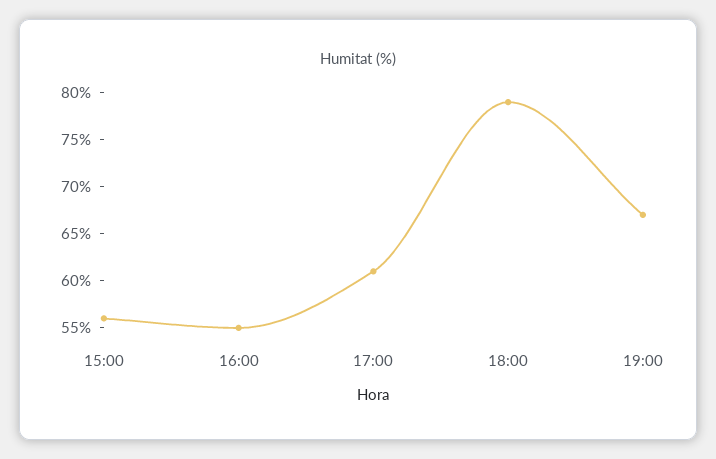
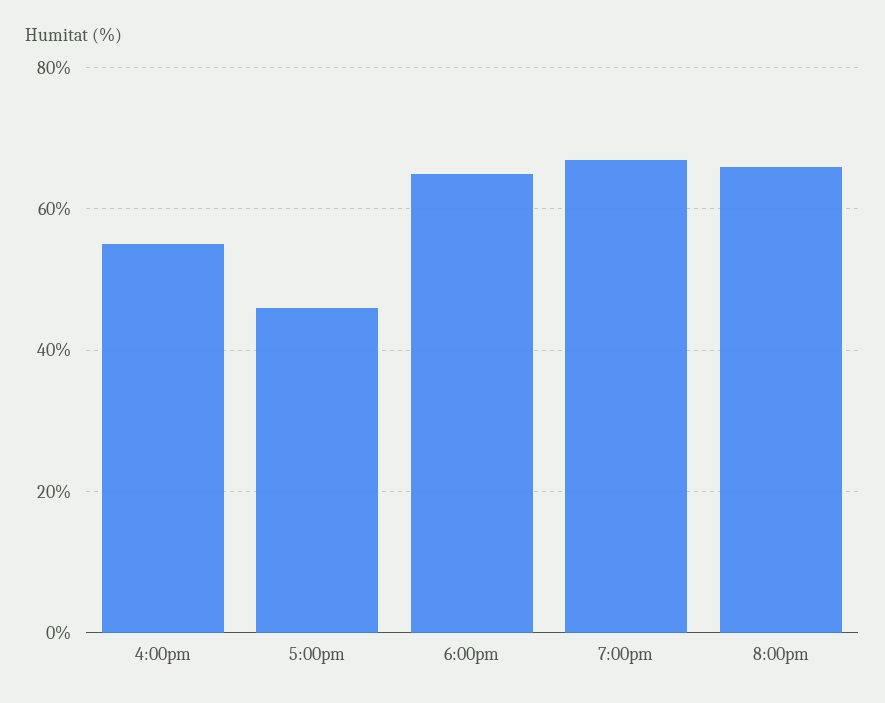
15:00: 56 -> none
17:00: 61 -> 45
18:00: 79 -> 65
8:00pm: none -> 65

